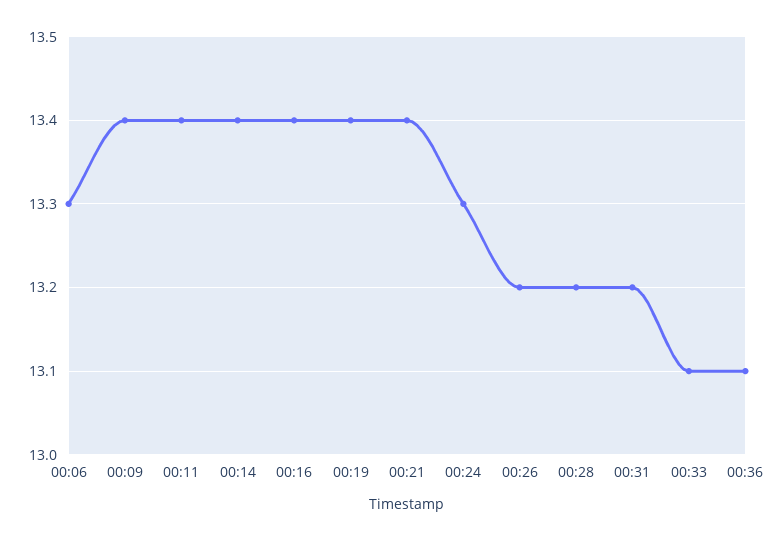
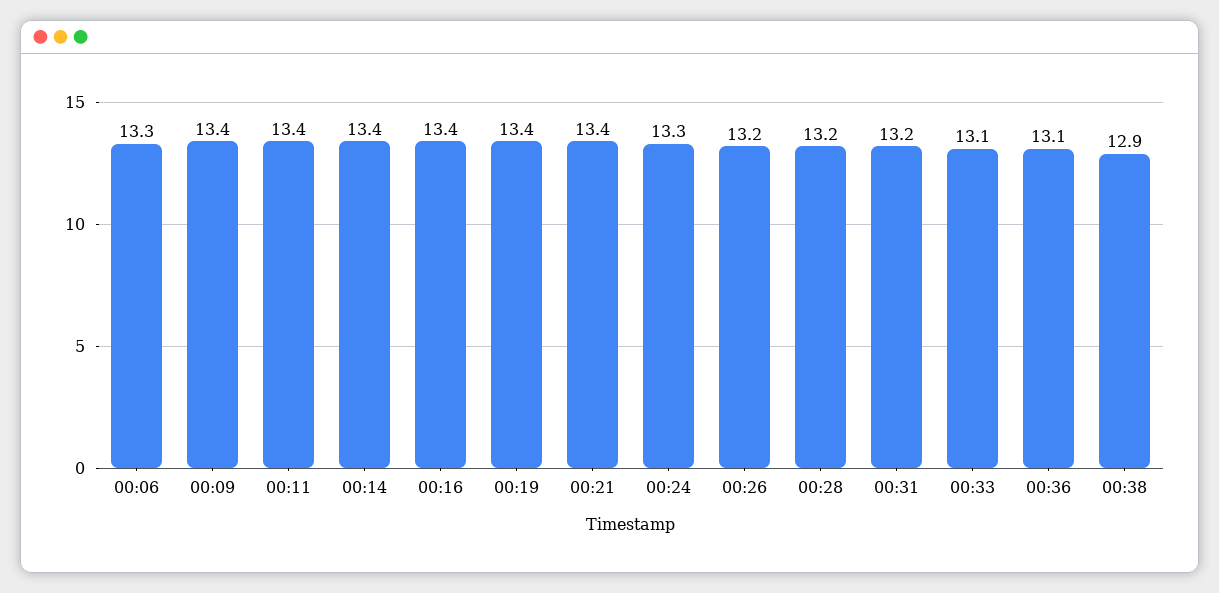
00:38: none -> 12.9

